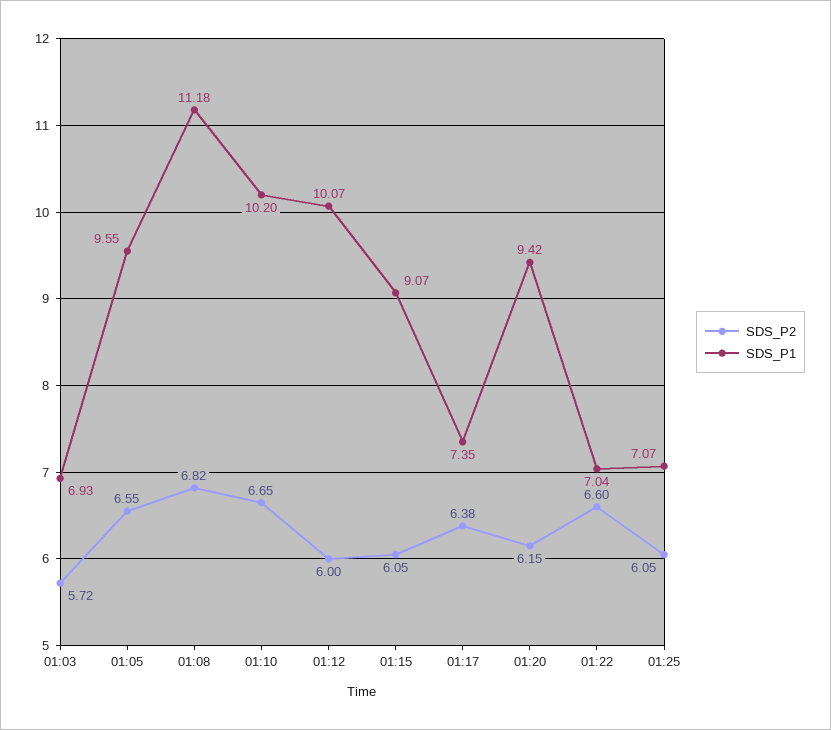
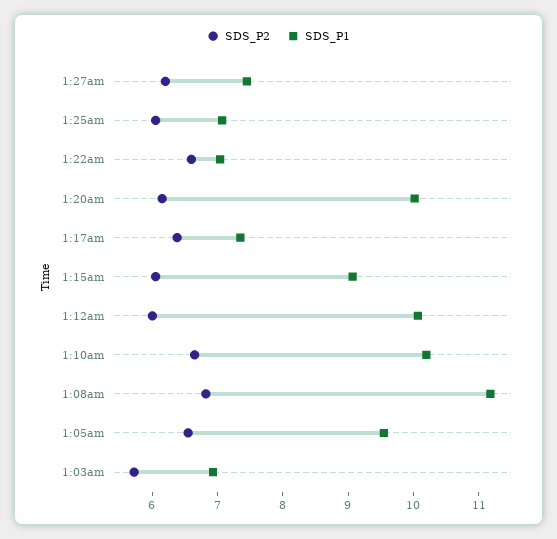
SDS_P1, 01:20: 9.42 -> 10
SDS_P2, 1:27am: none -> 6.2
SDS_P1, 1:27am: none -> 7.4

